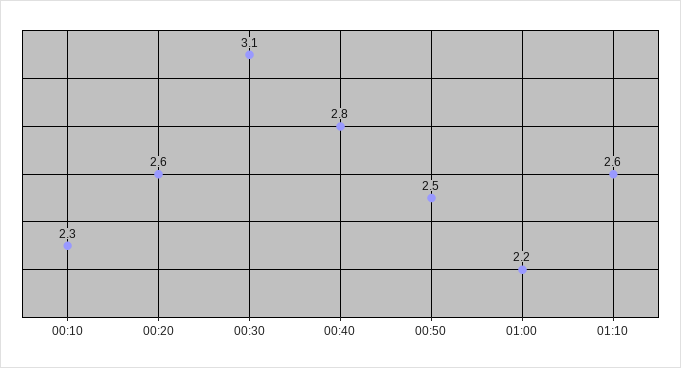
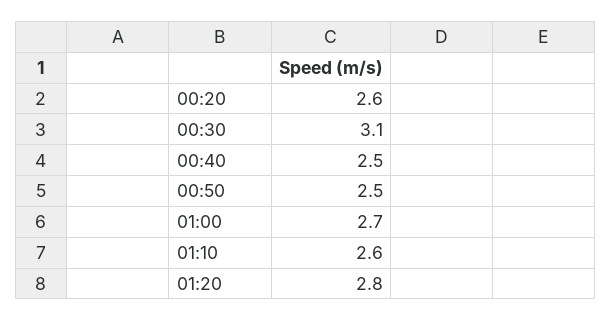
00:10: 2.3 -> none
00:40: 2.8 -> 2.5
01:00: 2.2 -> 2.7
01:20: none -> 2.8

